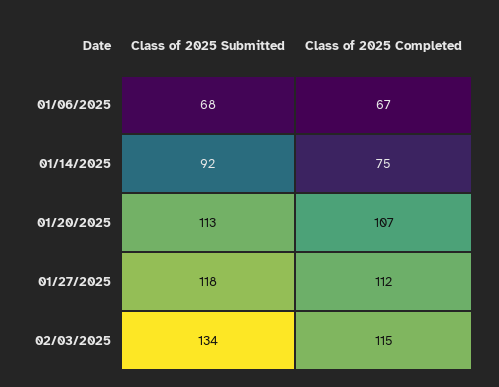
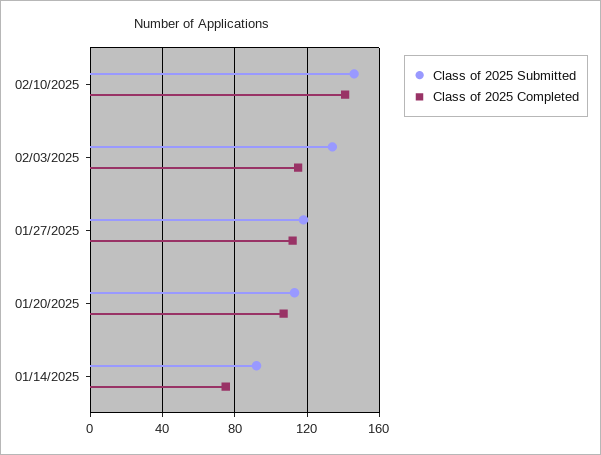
Class of 2025 Submitted, 01/06/2025: 68 -> none
Class of 2025 Completed, 01/06/2025: 67 -> none
Class of 2025 Submitted, 02/10/2025: none -> 145
Class of 2025 Completed, 02/10/2025: none -> 140

